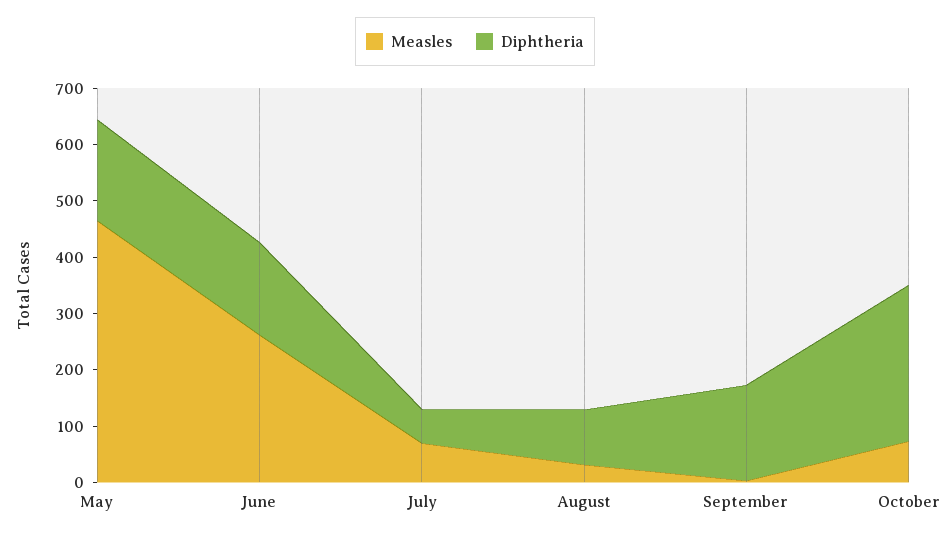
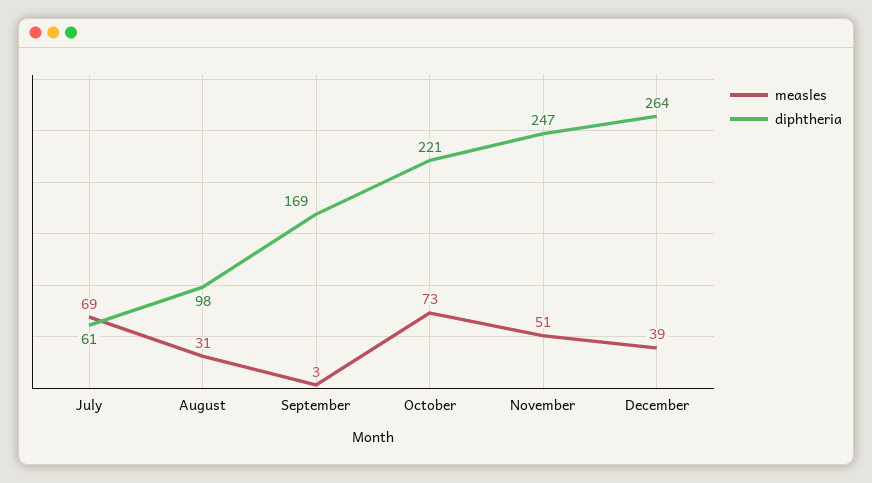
Measles, May: 460 -> none
Diphtheria, May: 180 -> none
Measles, June: 260 -> none
Diphtheria, June: 160 -> none
Diphtheria, October: 280 -> 221
Measles, November: none -> 51
Diphtheria, November: none -> 247
Measles, December: none -> 39
Diphtheria, December: none -> 264

